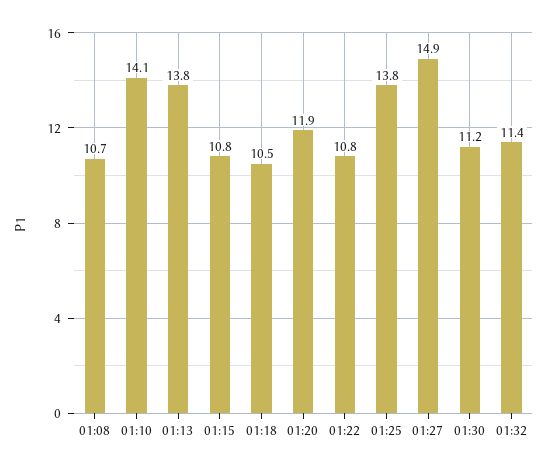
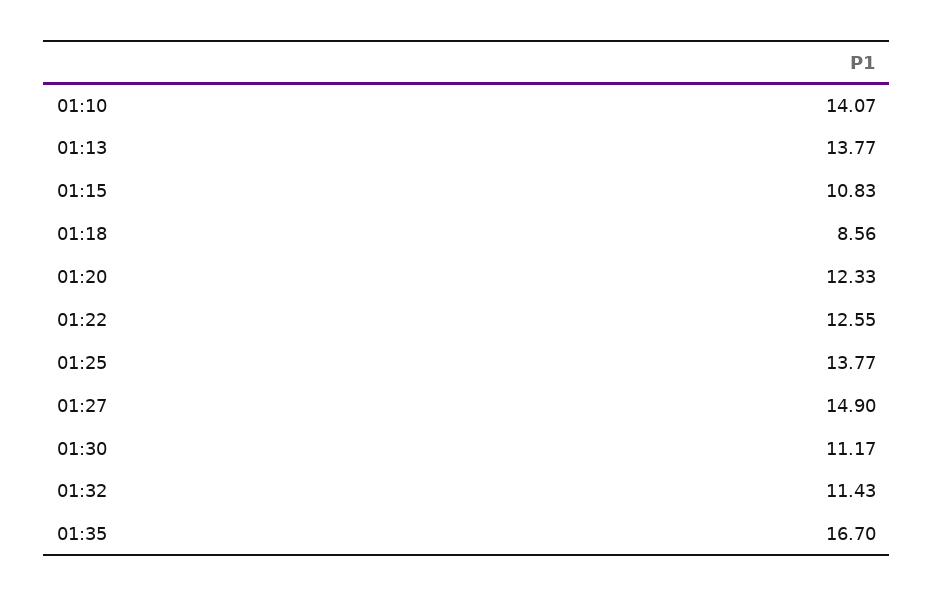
01:08: 10.7 -> none
01:18: 10.5 -> 8.56
01:20: 11.9 -> 12.33
01:22: 10.8 -> 12.55
01:35: none -> 16.7

